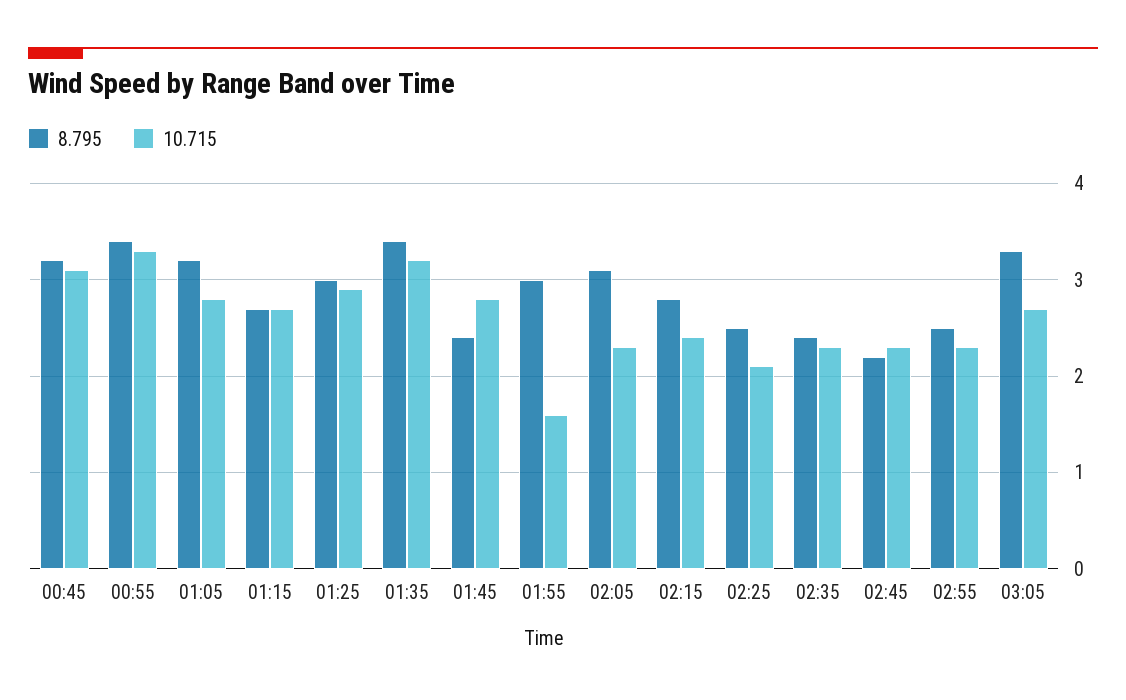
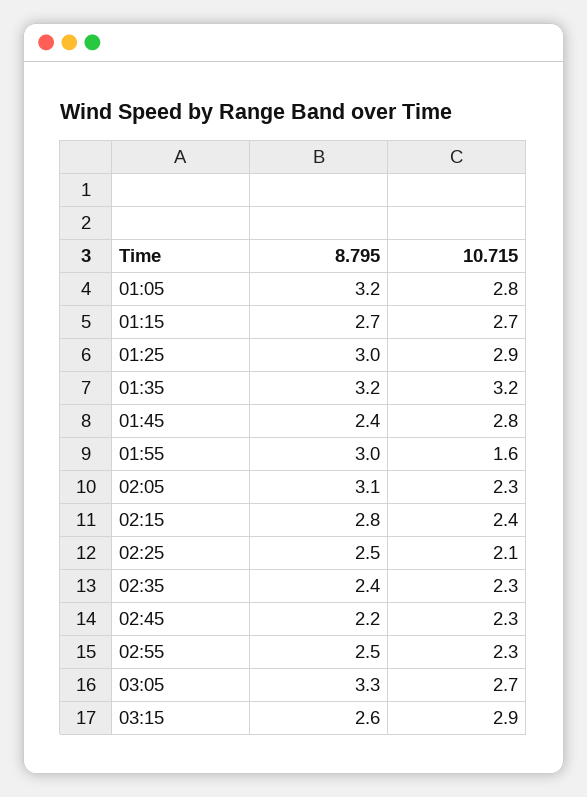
8.795, 00:45: 3.2 -> none
10.715, 00:45: 3.1 -> none
8.795, 00:55: 3.4 -> none
10.715, 00:55: 3.3 -> none
8.795, 01:35: 3.4 -> 3.2
8.795, 03:15: none -> 2.6
10.715, 03:15: none -> 2.9

